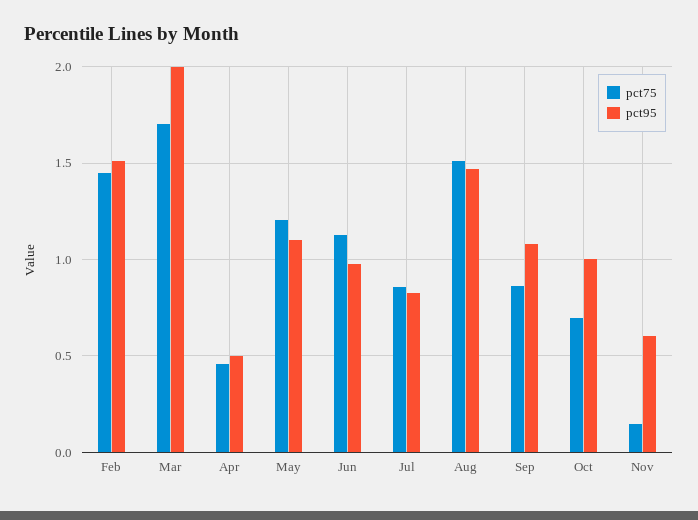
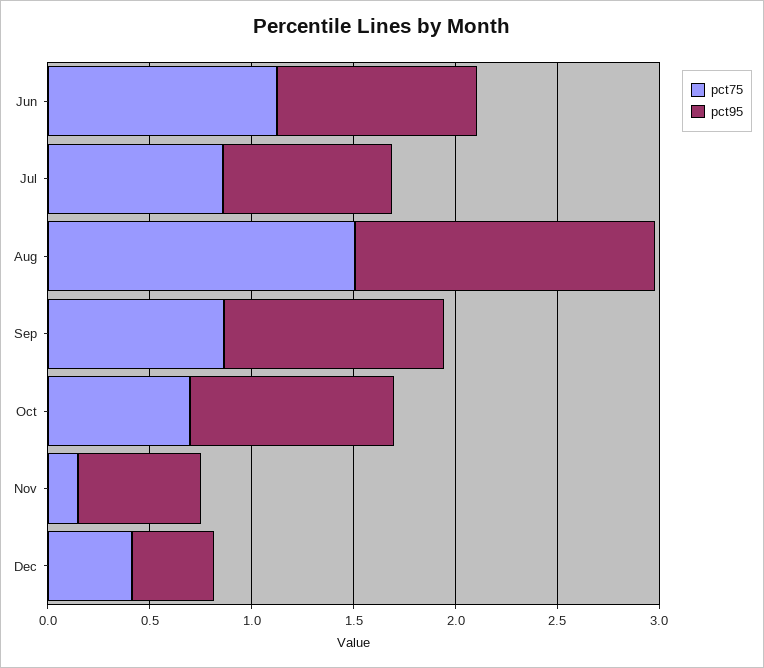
pct75, Feb: 1.45 -> none
pct95, Feb: 1.5 -> none
pct75, Mar: 1.7 -> none
pct95, Mar: 2 -> none
pct75, Apr: 0.45 -> none
pct95, Apr: 0.5 -> none
pct75, May: 1.2 -> none
pct95, May: 1.1 -> none
pct75, Dec: none -> 0.4
pct95, Dec: none -> 0.4

